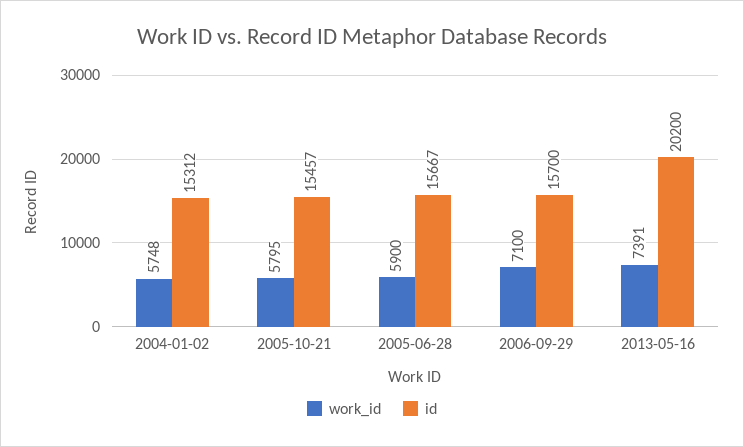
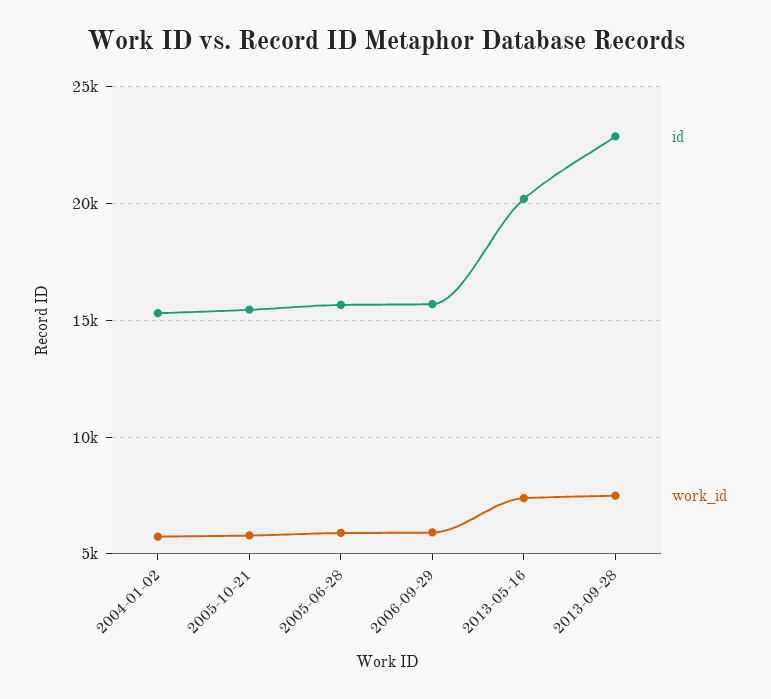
work_id, 2006-09-29: 7100 -> 6000
id, 2013-09-28: none -> 23000
work_id, 2013-09-28: none -> 7500

